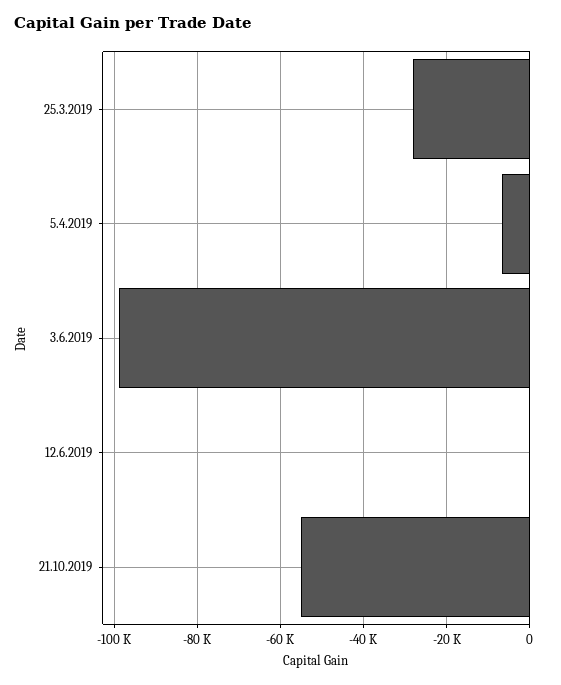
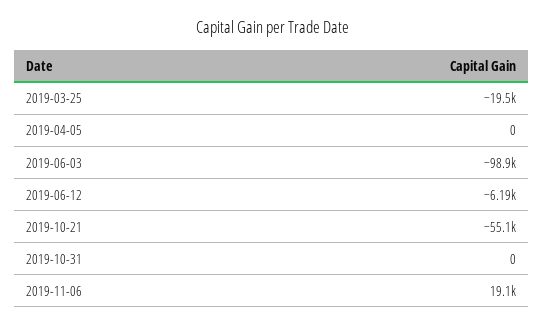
25.3.2019: -28000 -> -19500
5.4.2019: -6000 -> 0
12.6.2019: 0 -> -6190
2019-10-31: none -> 0
2019-11-06: none -> 19100

